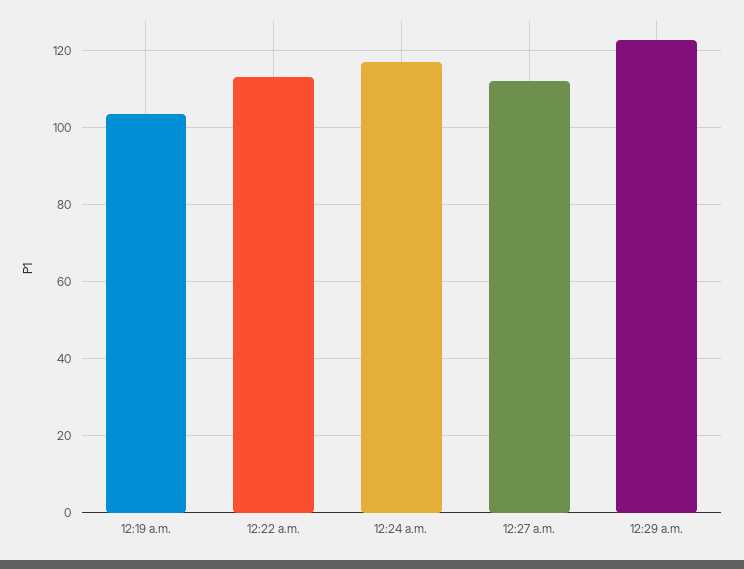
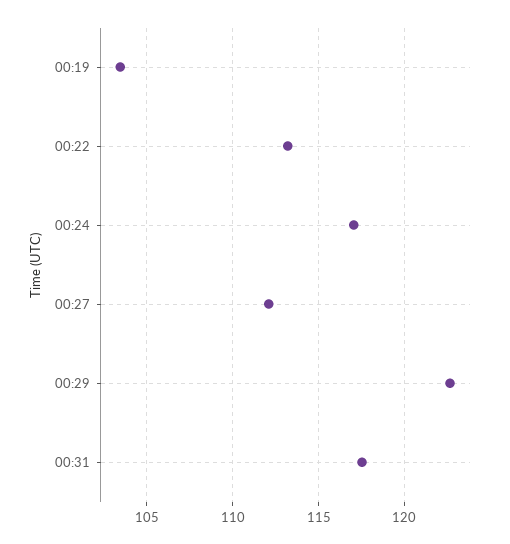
00:31: none -> 117.5

